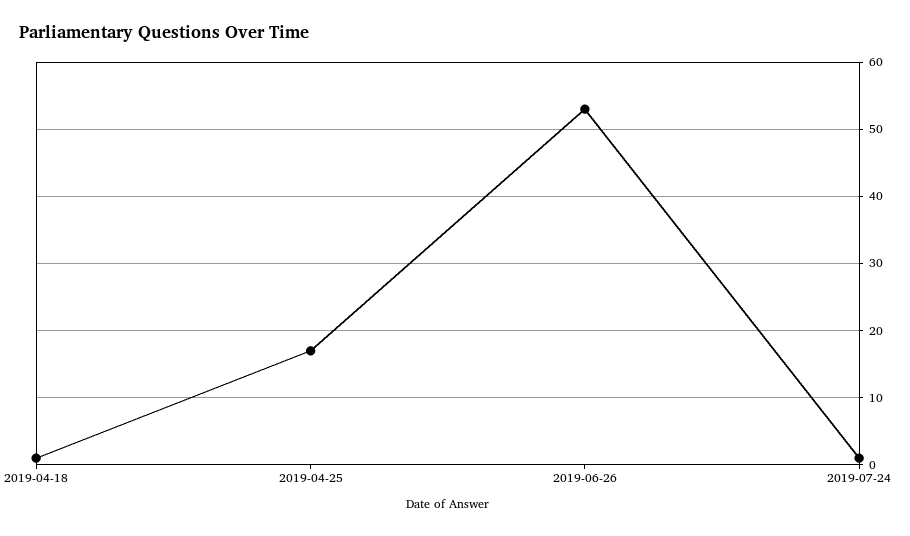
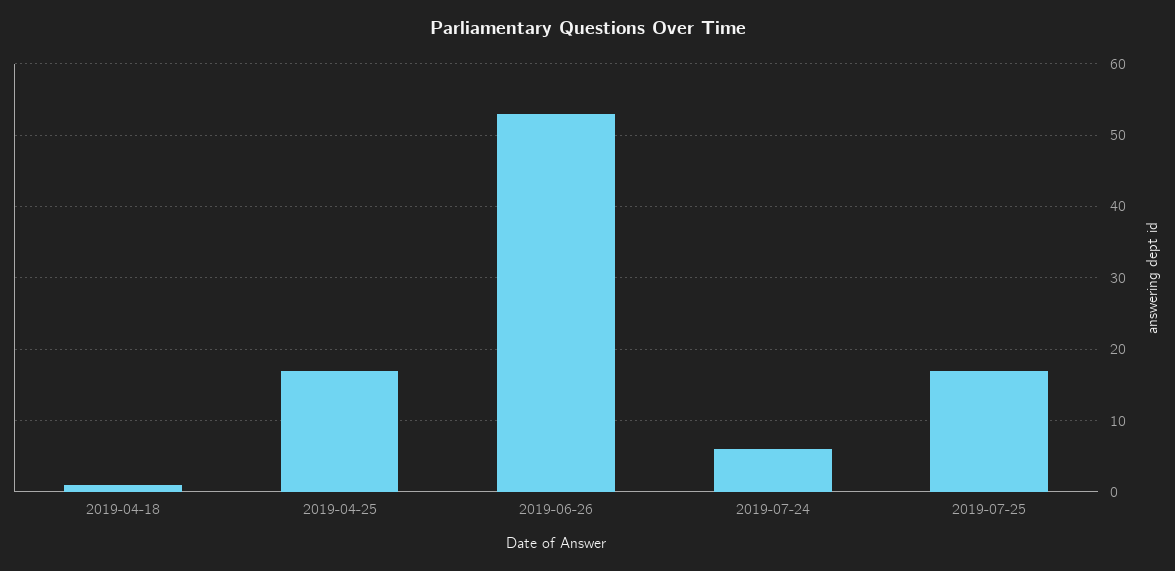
2019-07-24: 1 -> 6
2019-07-25: none -> 17

